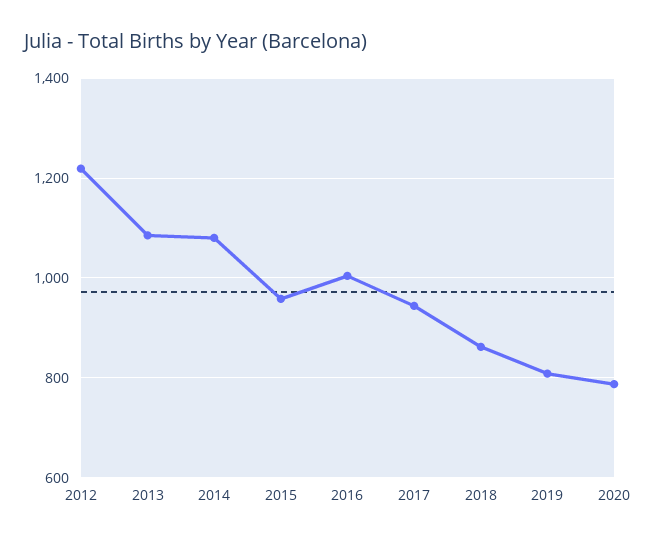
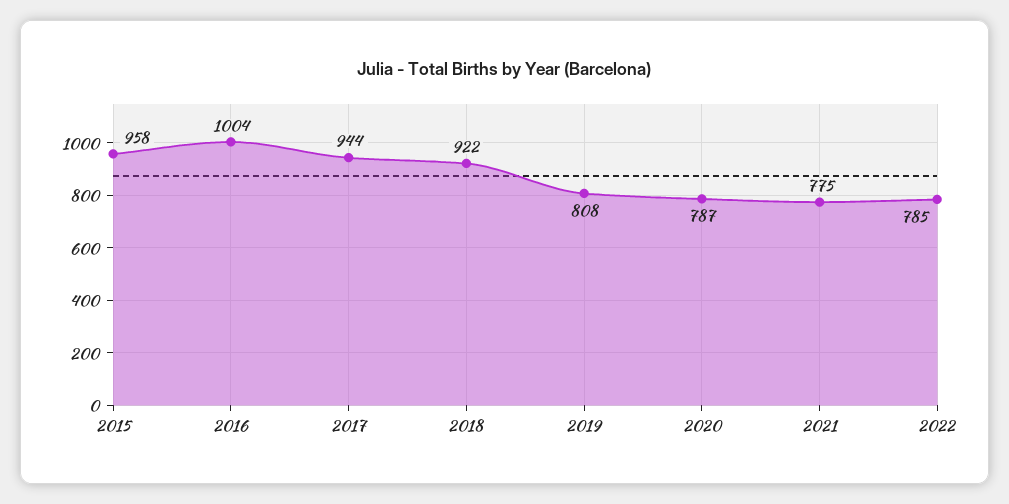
2012: 1220 -> none
2013: 1080 -> none
2014: 1080 -> none
2018: 860 -> 922
2021: none -> 775
2022: none -> 785

